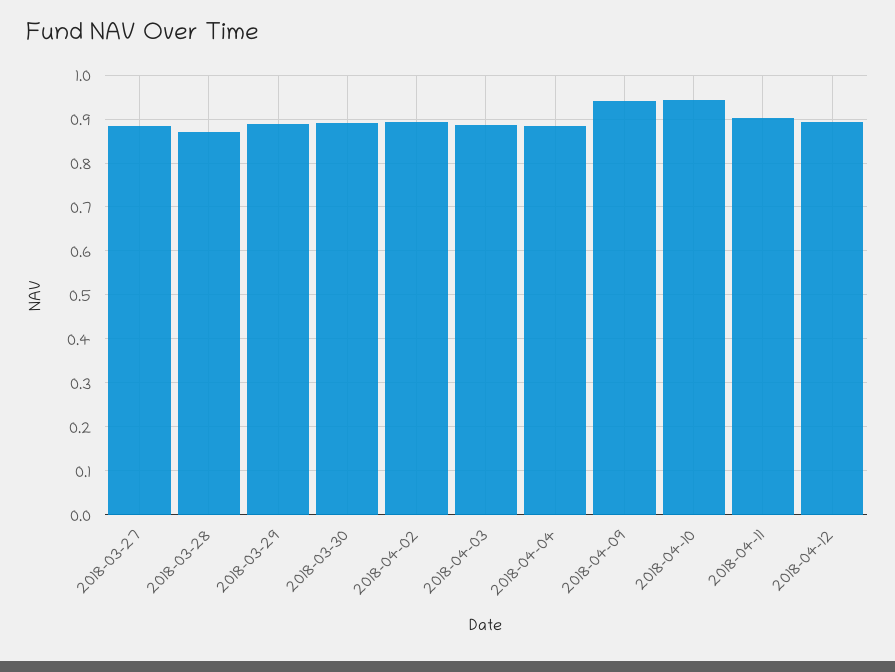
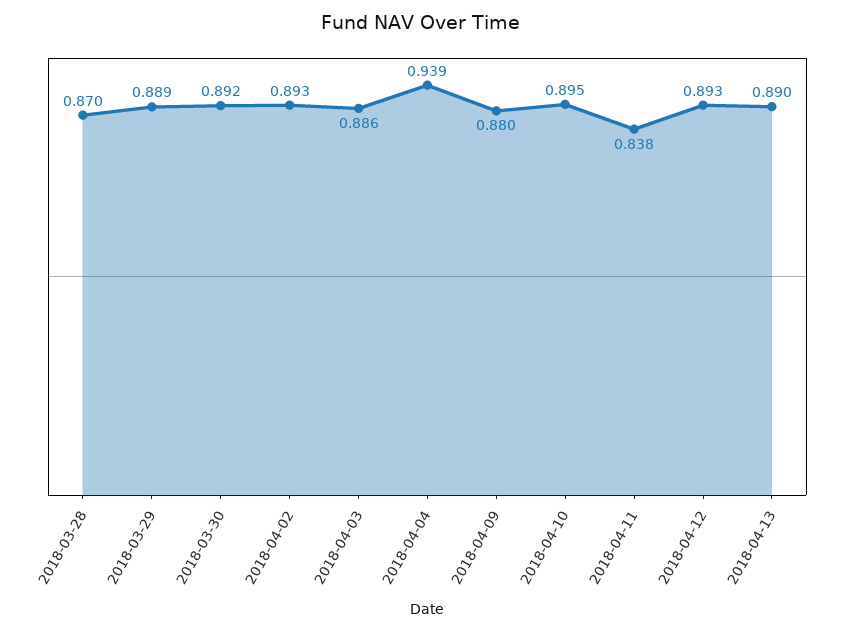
2018-03-27: 0.88 -> none
2018-04-04: 0.88 -> 0.939
2018-04-09: 0.94 -> 0.88
2018-04-10: 0.94 -> 0.895
2018-04-11: 0.9 -> 0.838
2018-04-13: none -> 0.89

